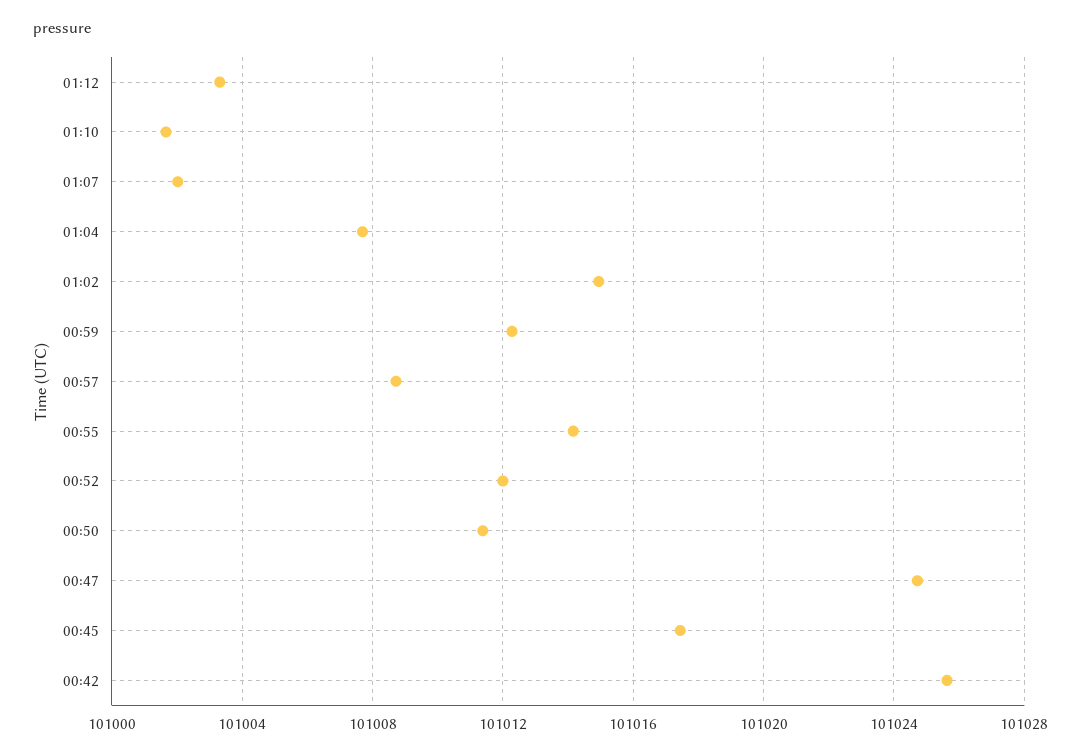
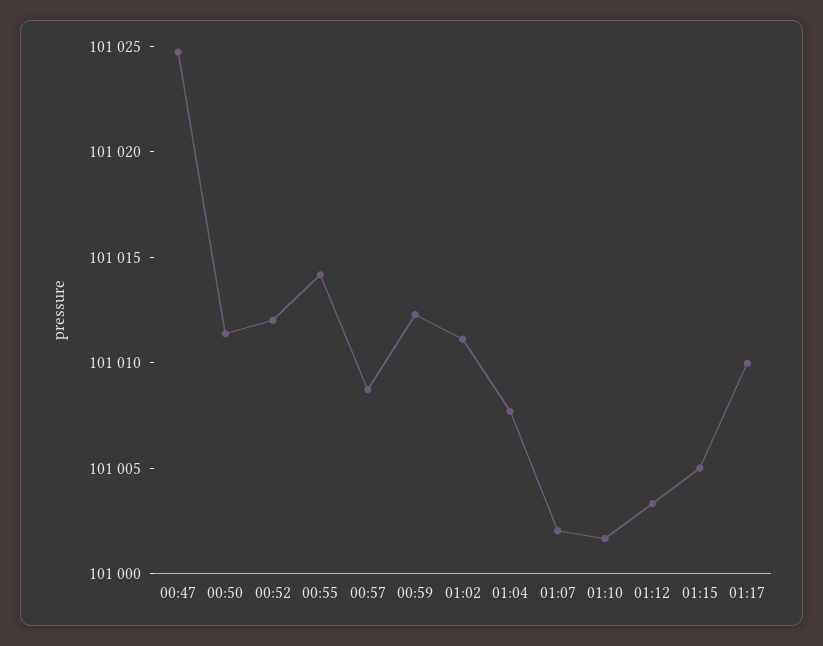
01:02: 101015 -> 101011
00:45: 101017.5 -> none
00:42: 101025.5 -> none
01:15: none -> 101005
01:17: none -> 101010

